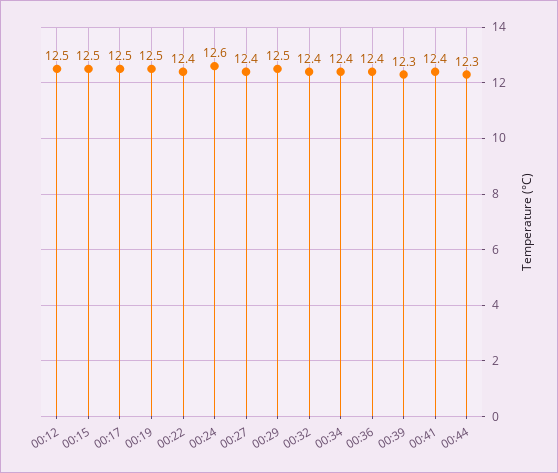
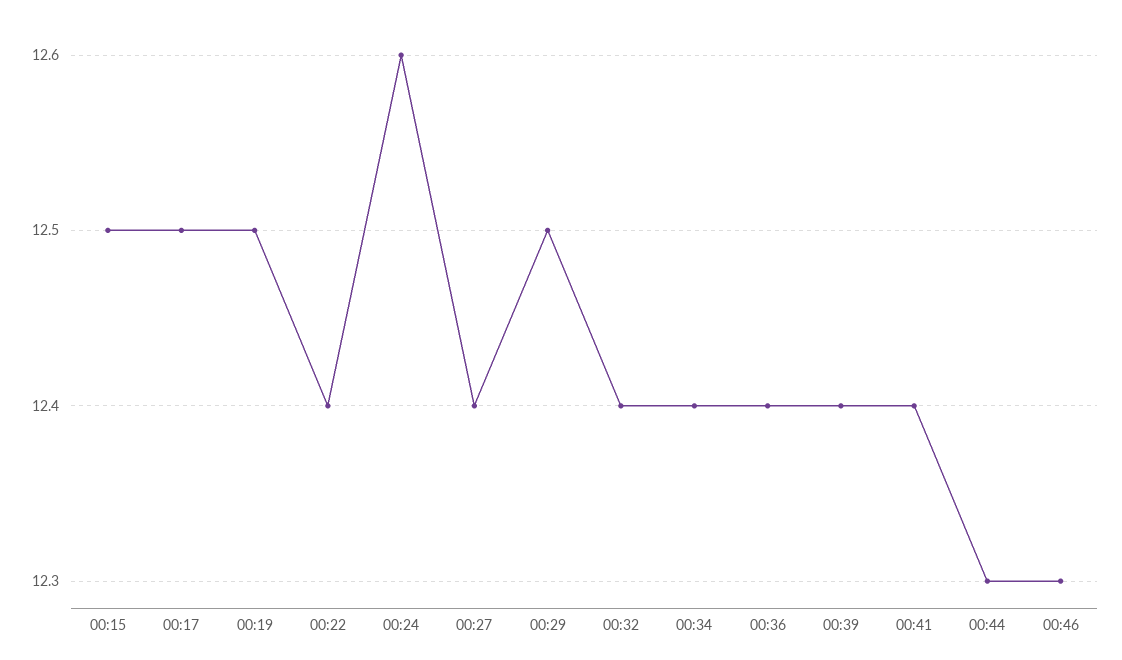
00:12: 12.5 -> none
00:39: 12.3 -> 12.4
00:46: none -> 12.3

